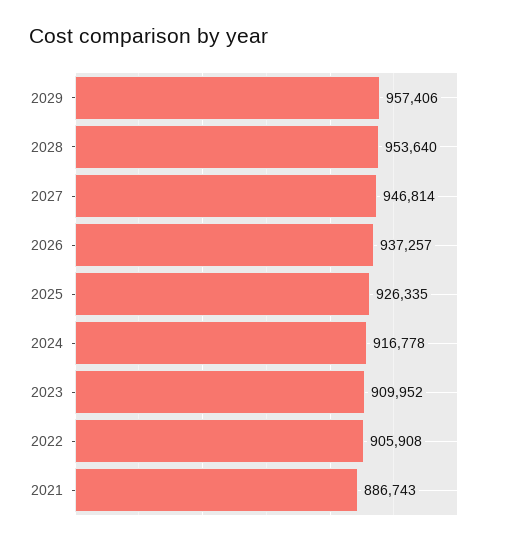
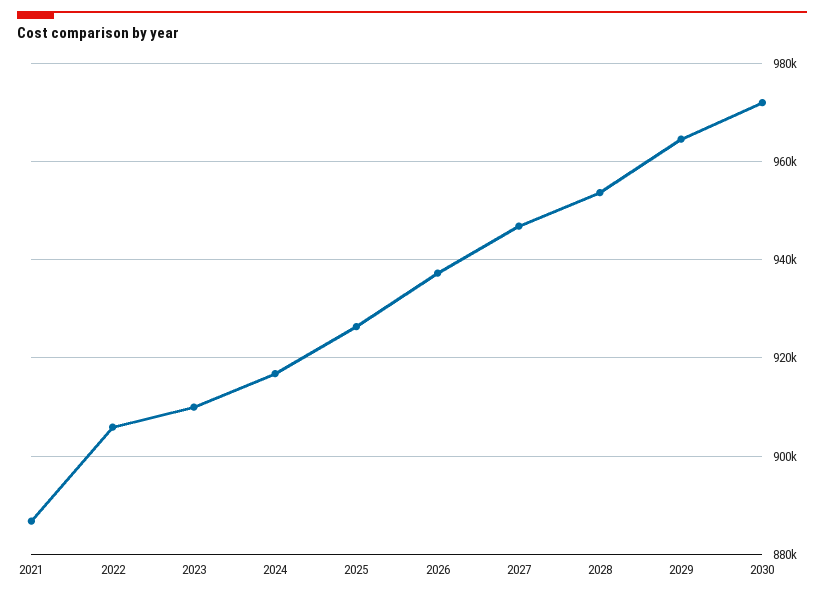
2029: 957406 -> 964000
2030: none -> 972000

